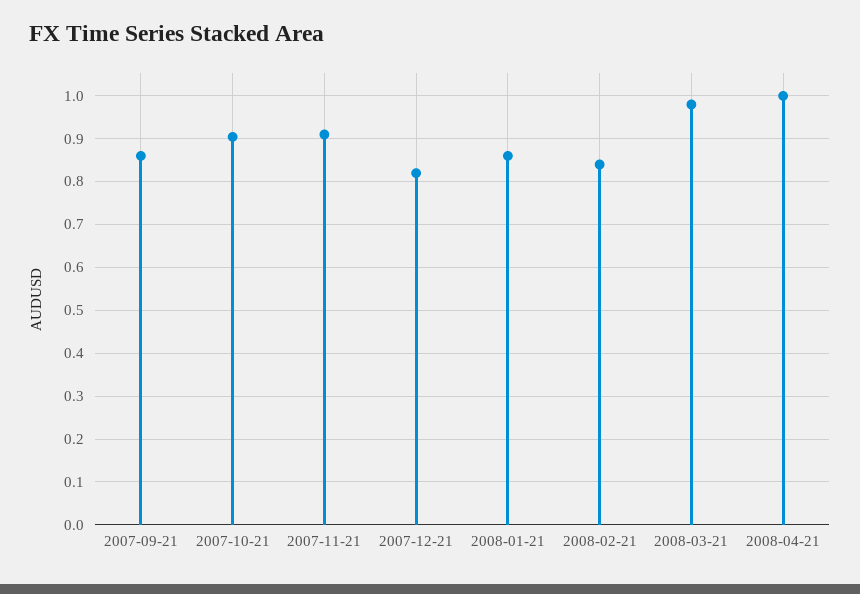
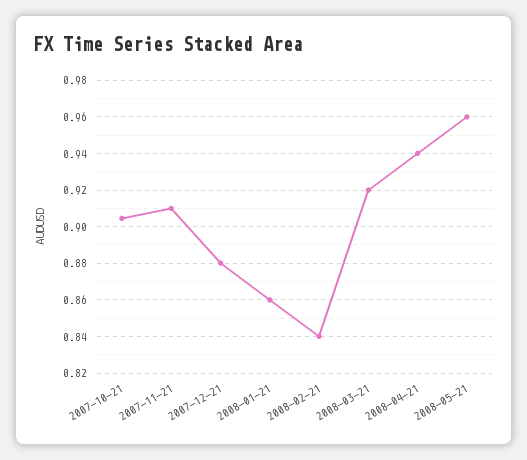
2007-09-21: 0.86 -> none
2007-12-21: 0.82 -> 0.88
2008-03-21: 0.98 -> 0.92
2008-04-21: 1 -> 0.94
2008-05-21: none -> 0.96

